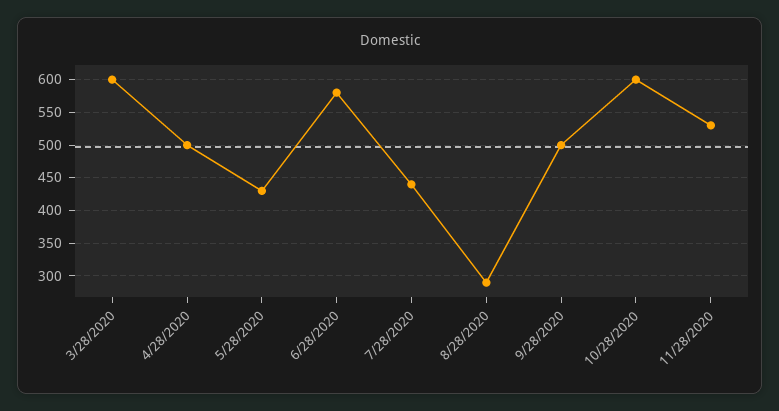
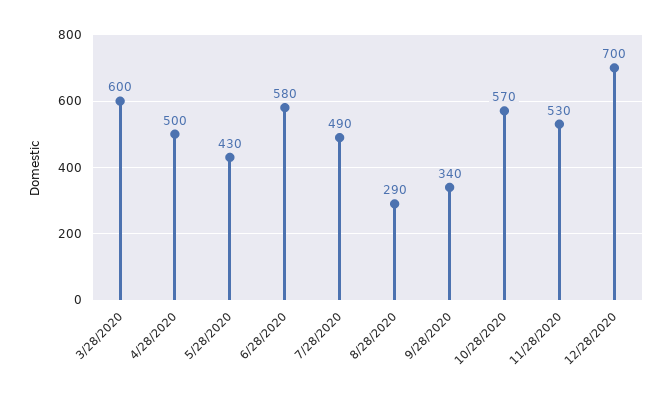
7/28/2020: 440 -> 490
9/28/2020: 500 -> 340
10/28/2020: 600 -> 570
12/28/2020: none -> 700

